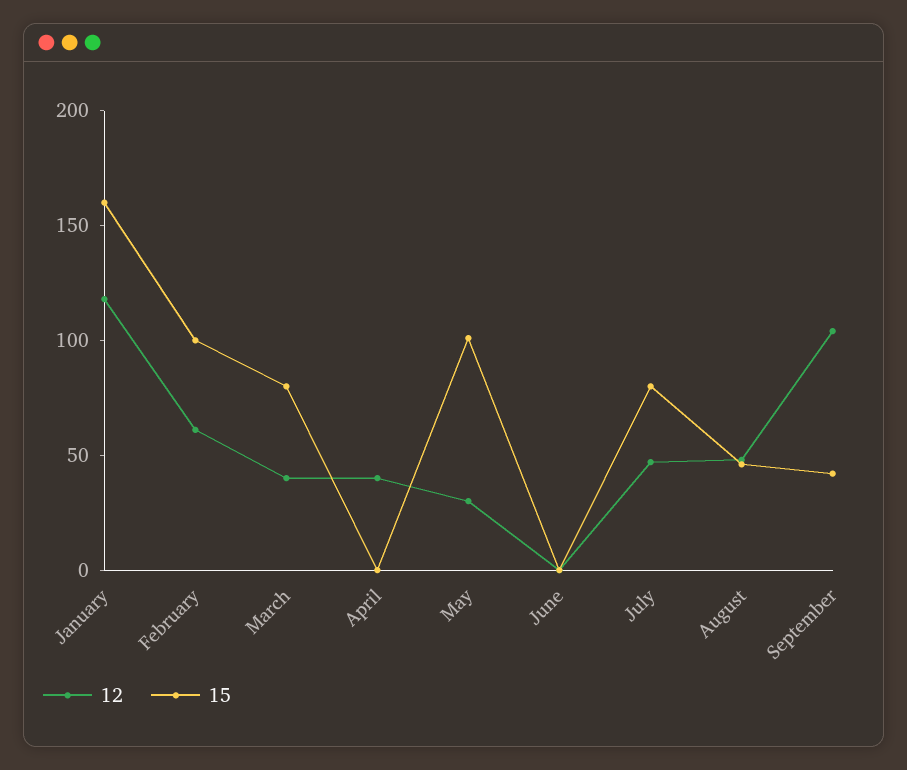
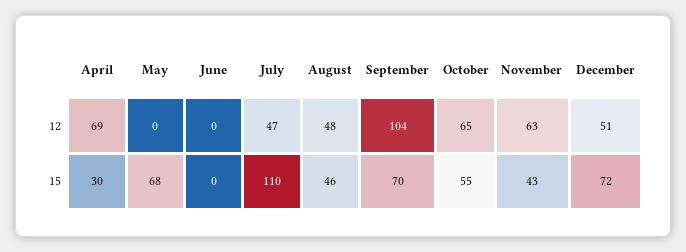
12, January: 120 -> none
15, January: 160 -> none
12, February: 60 -> none
15, February: 100 -> none
12, March: 40 -> none
15, March: 80 -> none
12, April: 40 -> 69
15, April: 0 -> 30
12, May: 30 -> 0
15, May: 100 -> 68
15, July: 80 -> 110
15, September: 40 -> 70
12, October: none -> 65
12, November: none -> 63
12, December: none -> 51
15, October: none -> 55
15, November: none -> 43
15, December: none -> 72

